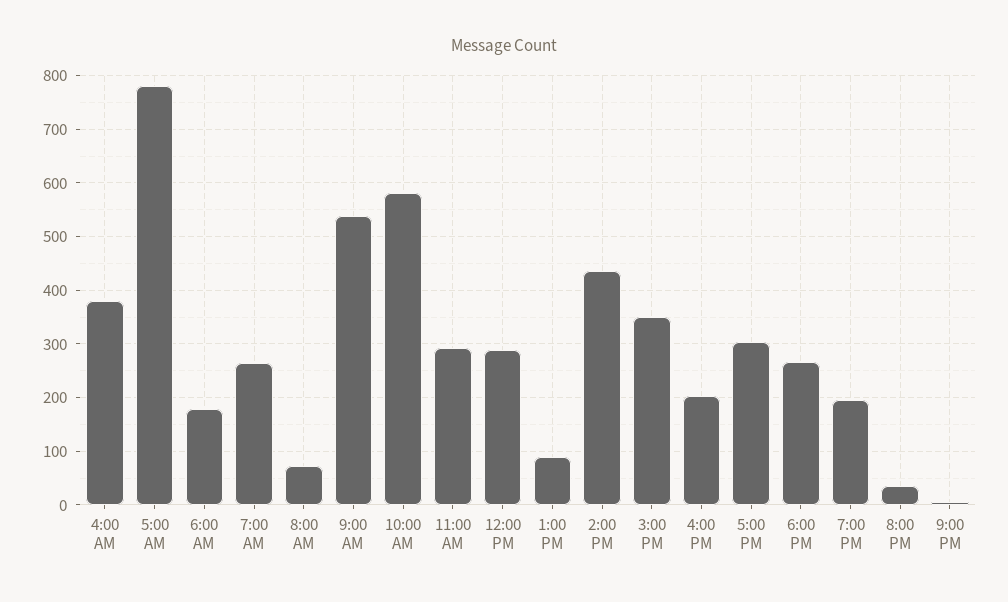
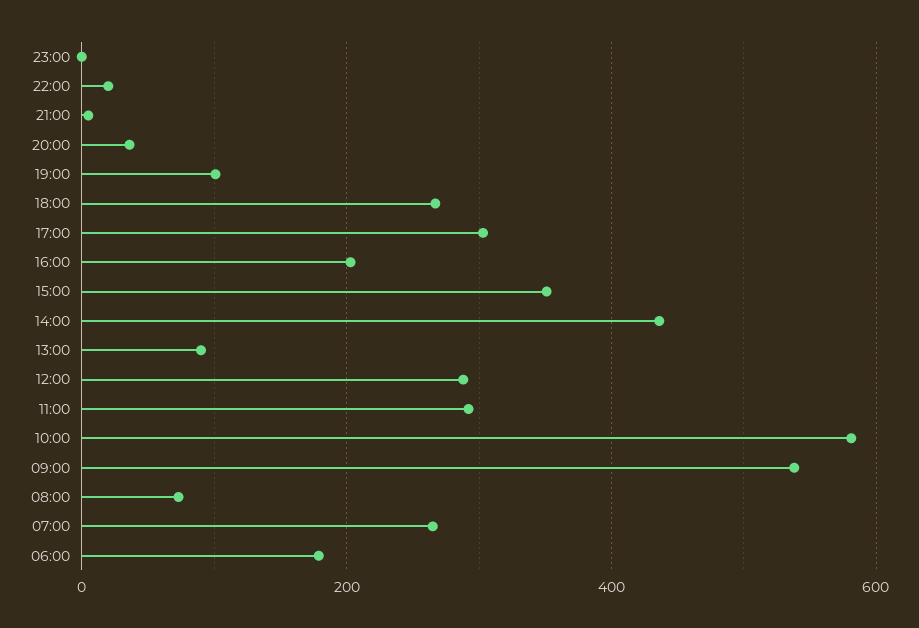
4:00 AM: 380 -> none
5:00 AM: 780 -> none
7:00 PM: 200 -> 100
23:00: none -> 0
22:00: none -> 20

